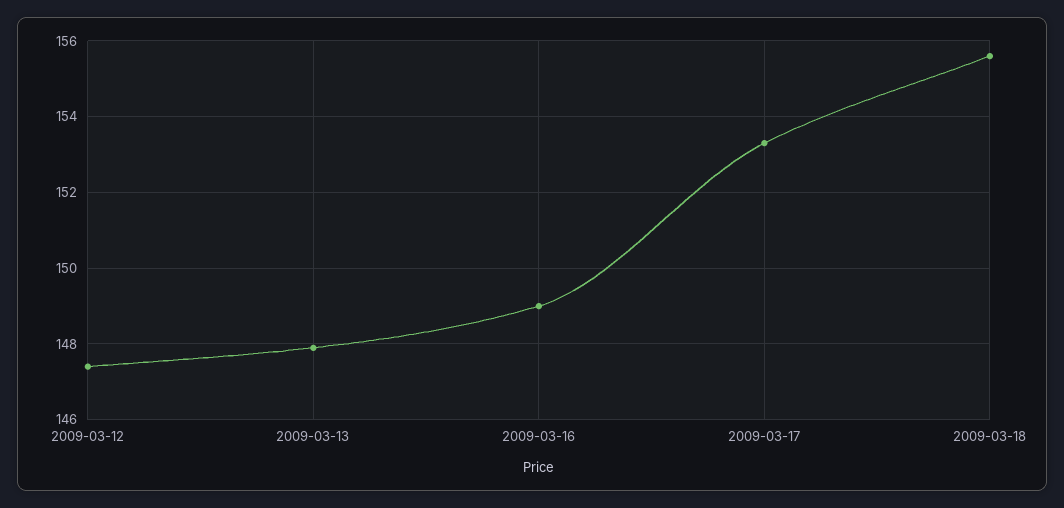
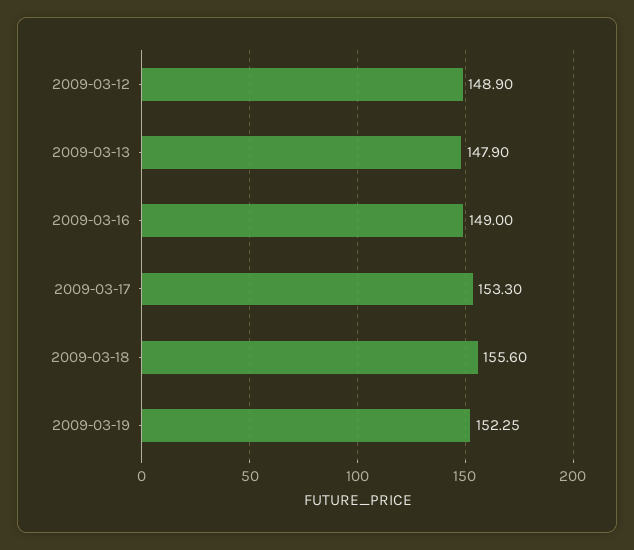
2009-03-12: 147.5 -> 148.9
2009-03-19: none -> 152.25

